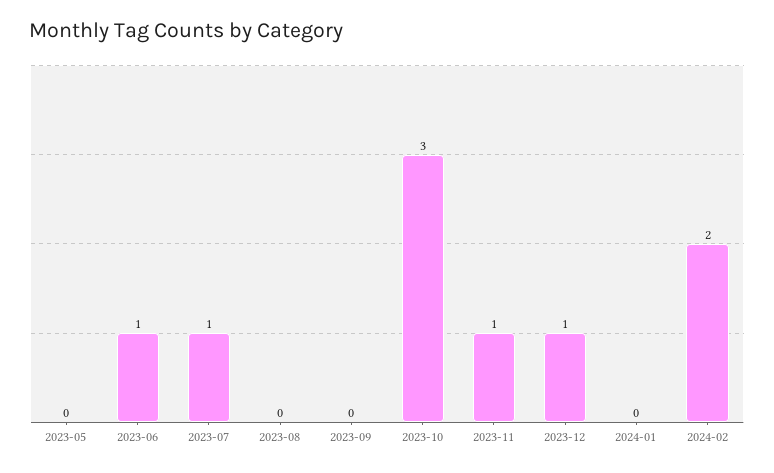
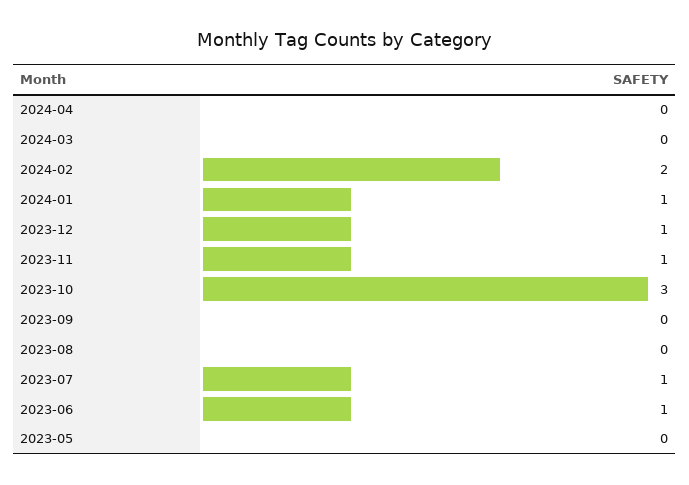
2024-01: 0 -> 1
2024-04: none -> 0
2024-03: none -> 0

